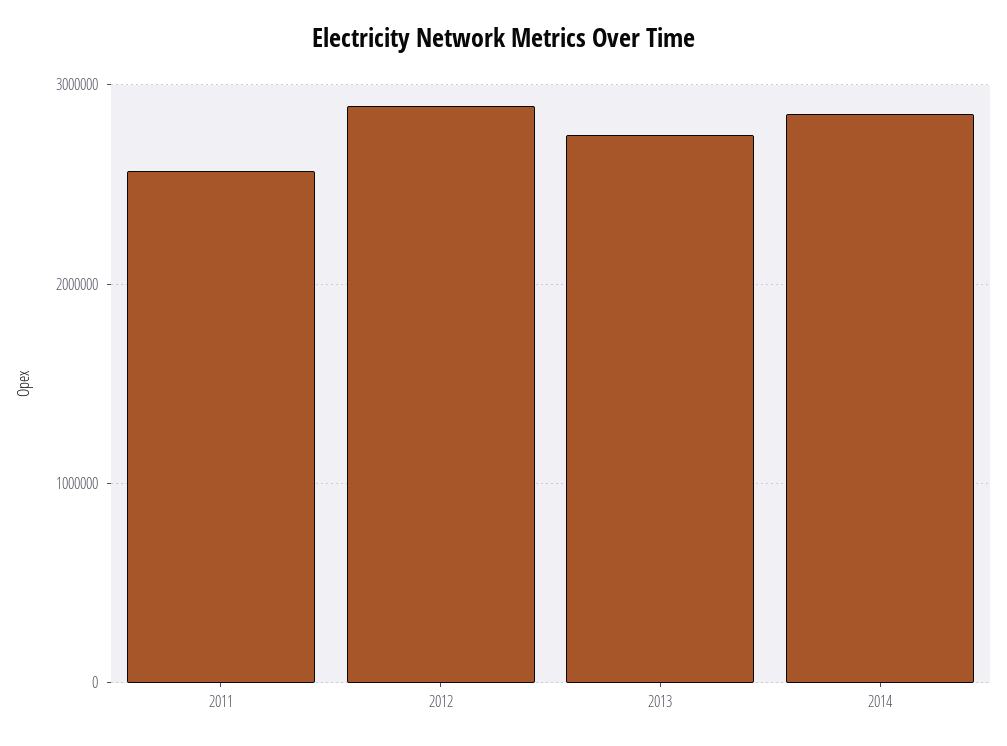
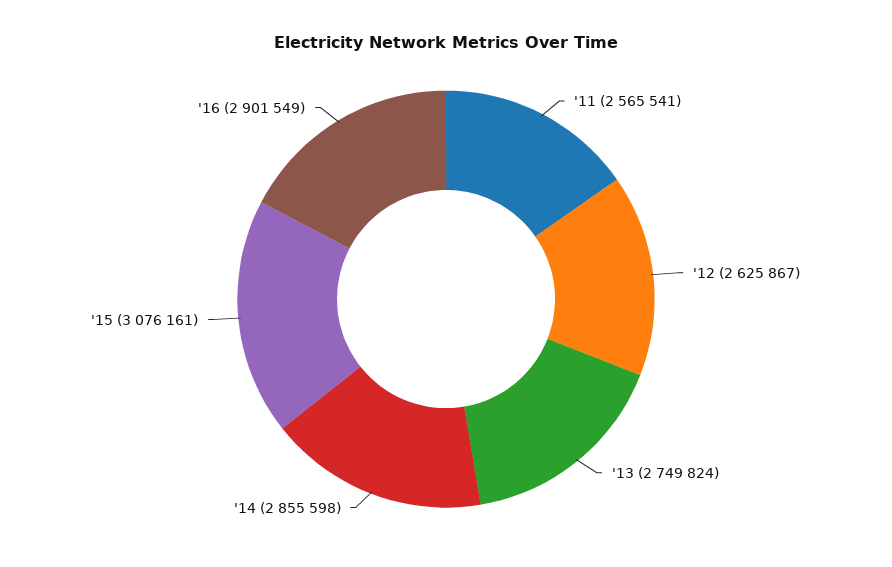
2012: 2900000 -> 2625867
'15: none -> 3076161
'16: none -> 2901549

